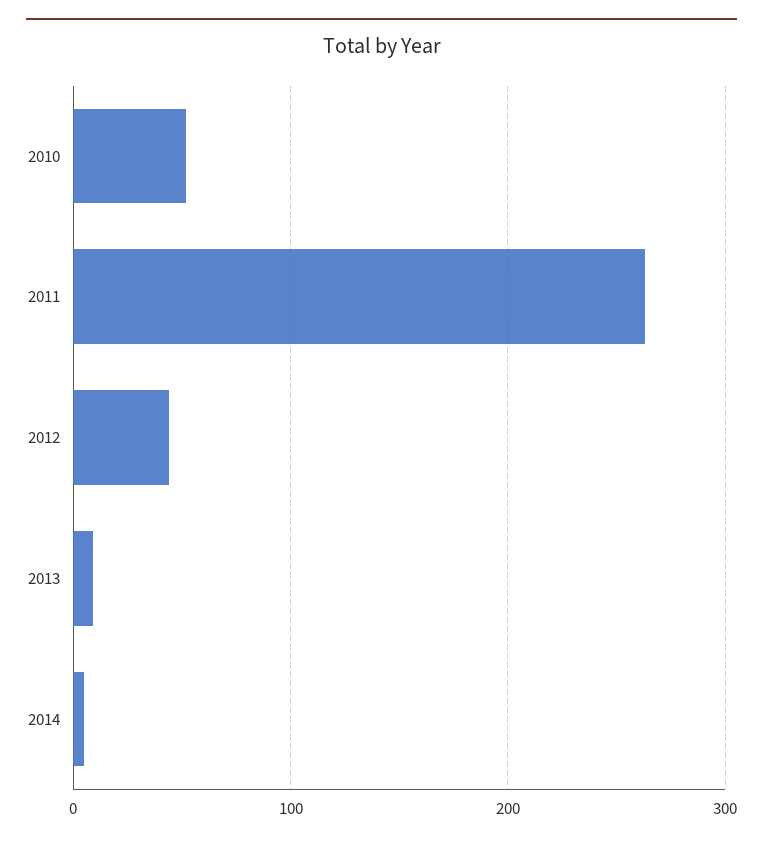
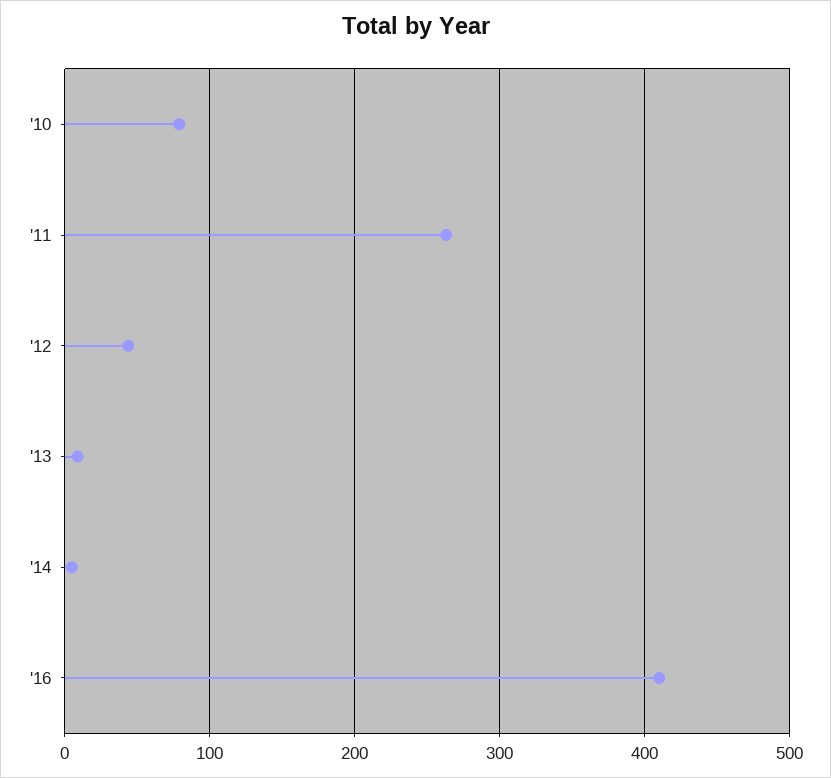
2010: 50 -> 80
'16: none -> 410

